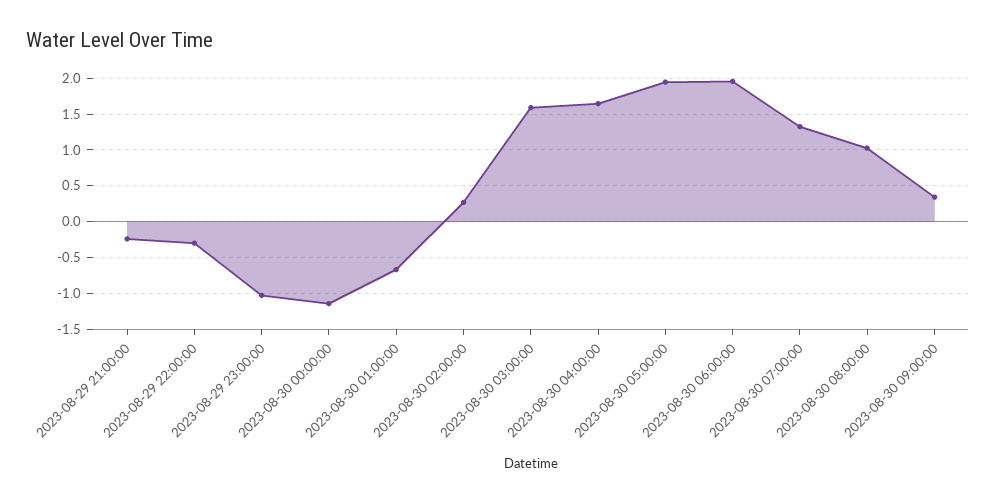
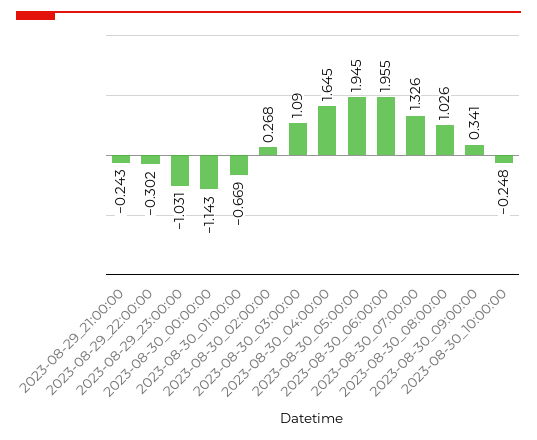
2023-08-30 03:00:00: 1.6 -> 1.09
2023-08-30_10:00:00: none -> -0.248

